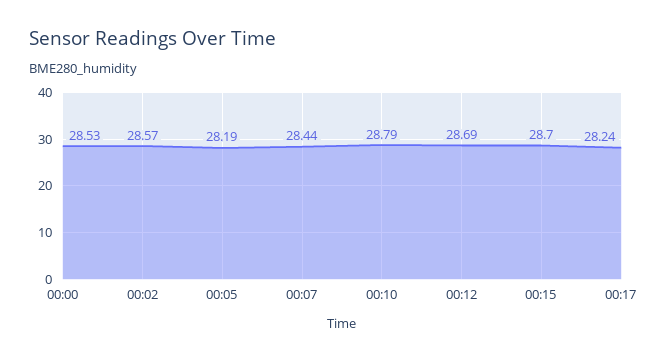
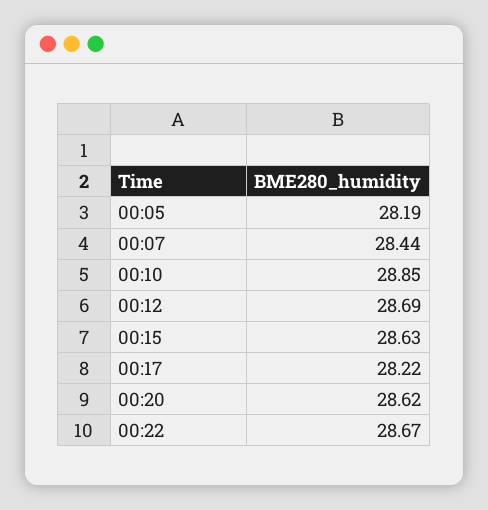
00:00: 28.53 -> none
00:02: 28.57 -> none
00:10: 28.79 -> 28.85
00:15: 28.7 -> 28.63
00:17: 28.24 -> 28.22
00:20: none -> 28.62
00:22: none -> 28.67

